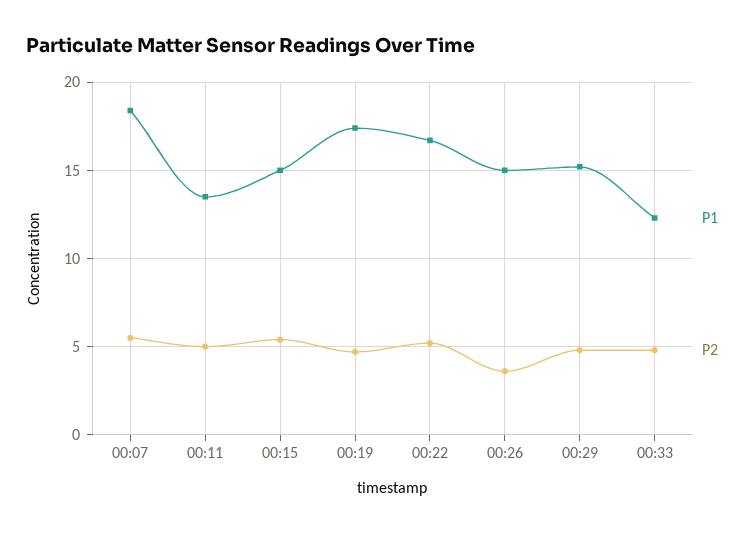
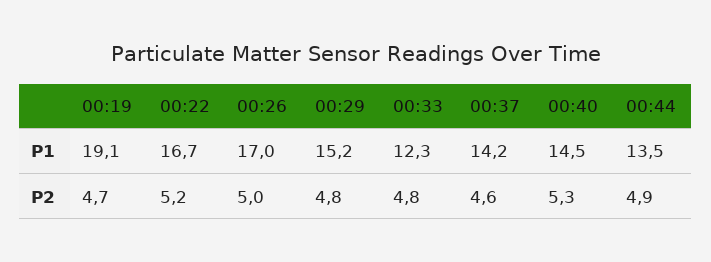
P1, 00:07: 18.5 -> none
P2, 00:07: 5.5 -> none
P1, 00:11: 13.5 -> none
P2, 00:11: 5 -> none
P1, 00:15: 15 -> none
P2, 00:15: 5.5 -> none
P1, 00:19: 17.5 -> 19.1
P1, 00:26: 15 -> 17
P2, 00:26: 3.5 -> 5
P1, 00:37: none -> 14.2
P1, 00:40: none -> 14.5
P1, 00:44: none -> 13.5
P2, 00:37: none -> 4.6
P2, 00:40: none -> 5.3
P2, 00:44: none -> 4.9

